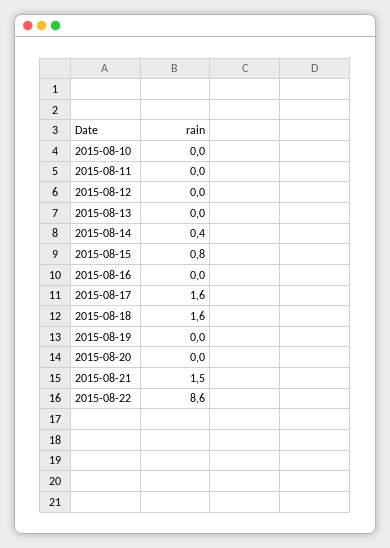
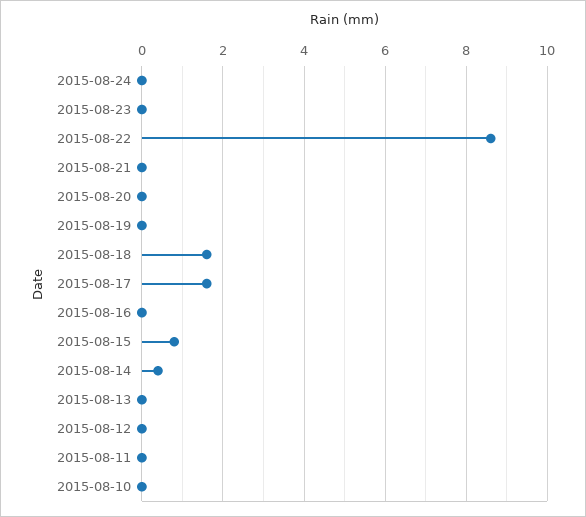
2015-08-21: 1.5 -> 0
2015-08-24: none -> 0
2015-08-23: none -> 0

